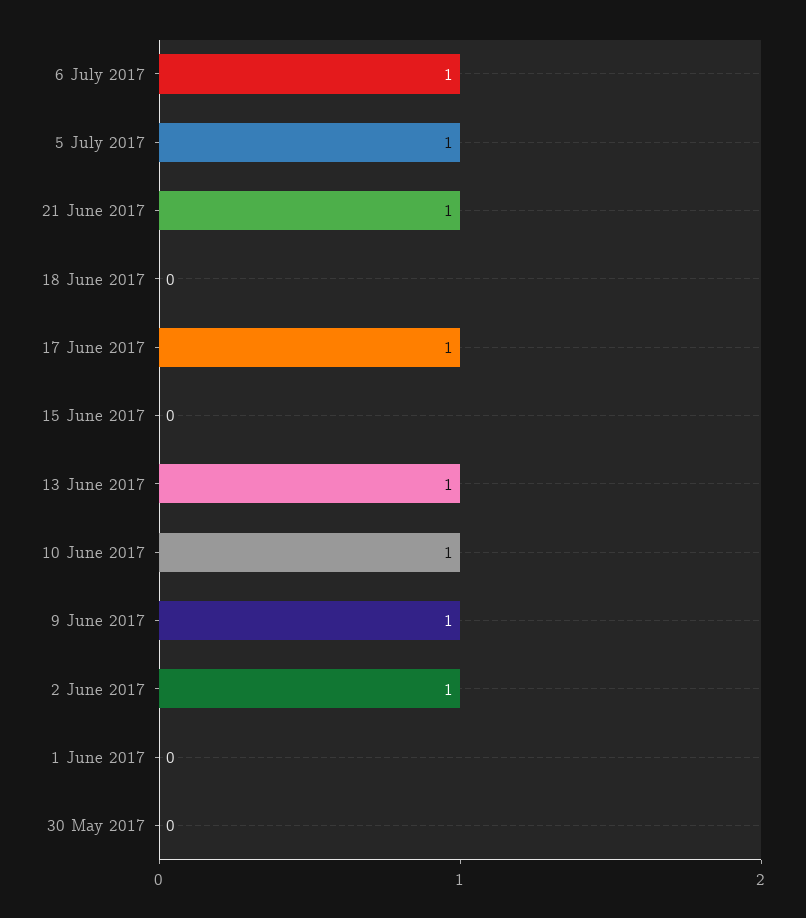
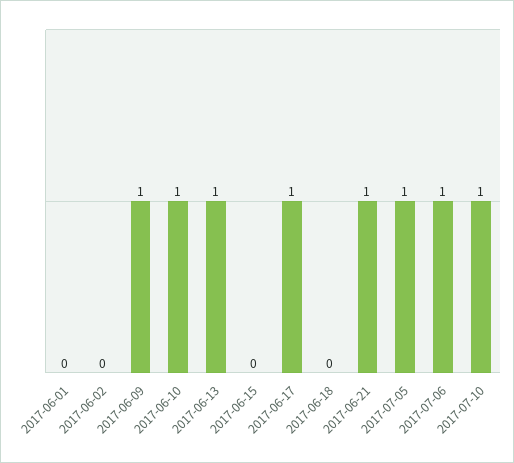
2 June 2017: 1 -> 0
30 May 2017: 0 -> none
2017-07-10: none -> 1

